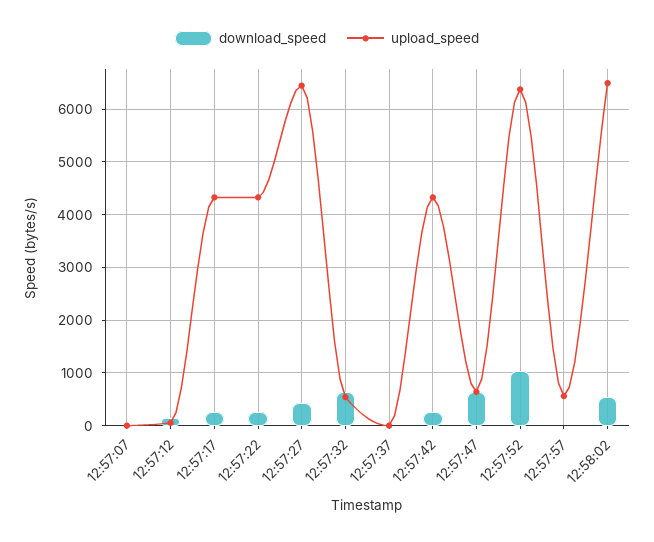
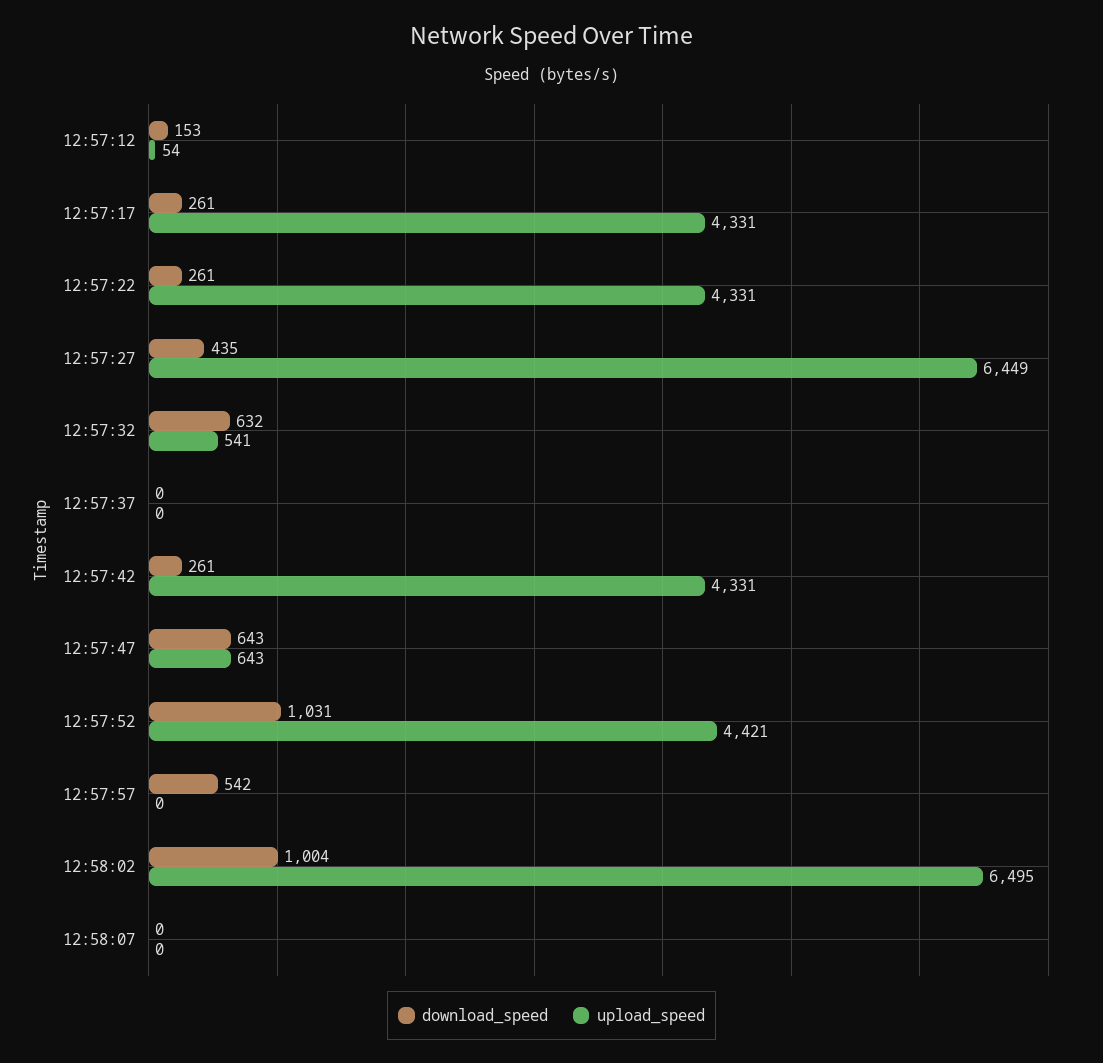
download_speed, 12:57:07: 0 -> none
upload_speed, 12:57:07: 0 -> none
upload_speed, 12:57:52: 6400 -> 4421
download_speed, 12:57:57: 0 -> 542
upload_speed, 12:57:57: 600 -> 0
download_speed, 12:58:02: 600 -> 1004
download_speed, 12:58:07: none -> 0
upload_speed, 12:58:07: none -> 0

